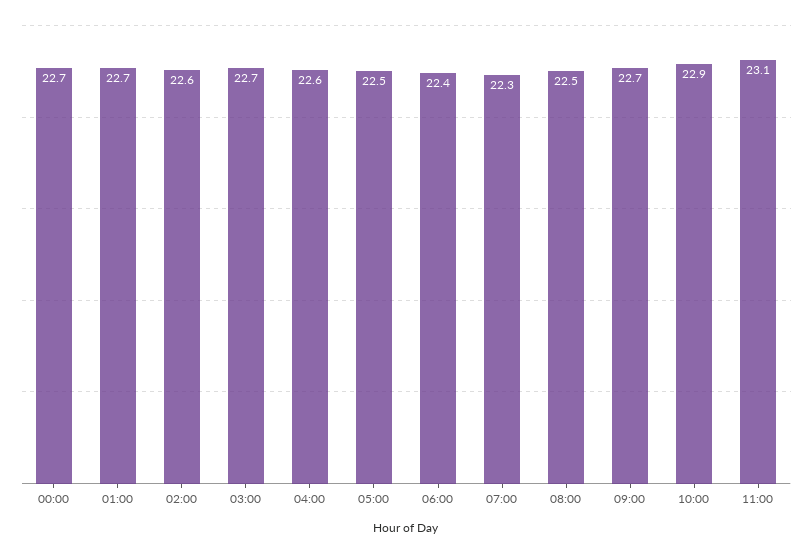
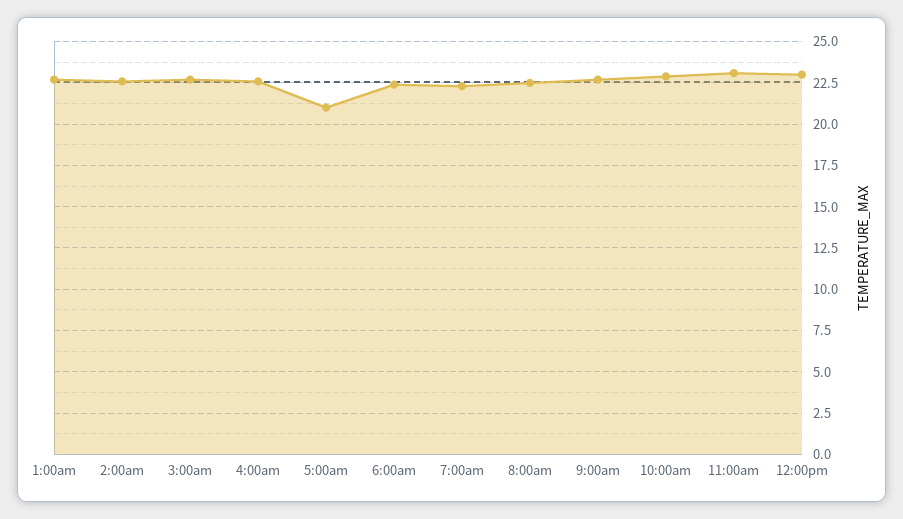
00:00: 22.7 -> none
05:00: 22.5 -> 21
12:00pm: none -> 23

